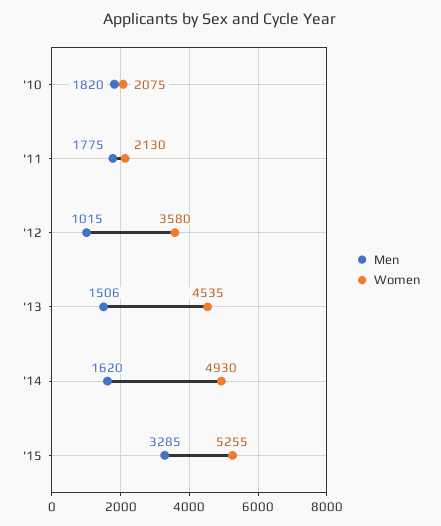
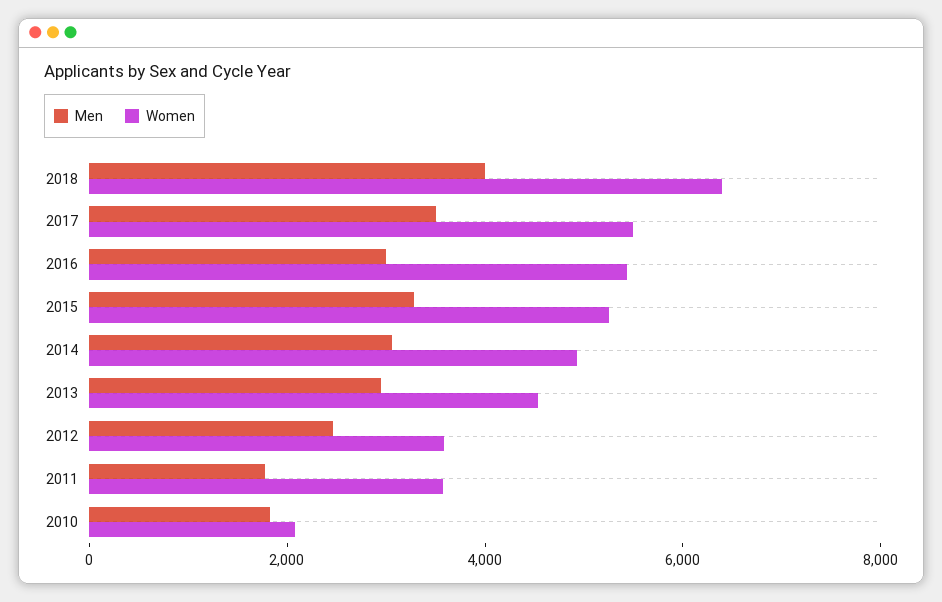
Women, '11: 2130 -> 3500
Men, '12: 1015 -> 2500
Men, '13: 1506 -> 3000
Men, '14: 1620 -> 3000
Men, 2018: none -> 4000
Women, 2018: none -> 6500
Men, 2017: none -> 3500
Women, 2017: none -> 5500
Men, 2016: none -> 3000
Women, 2016: none -> 5500

